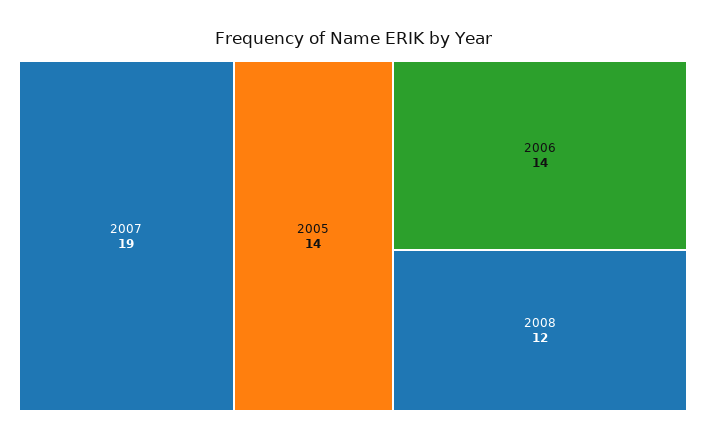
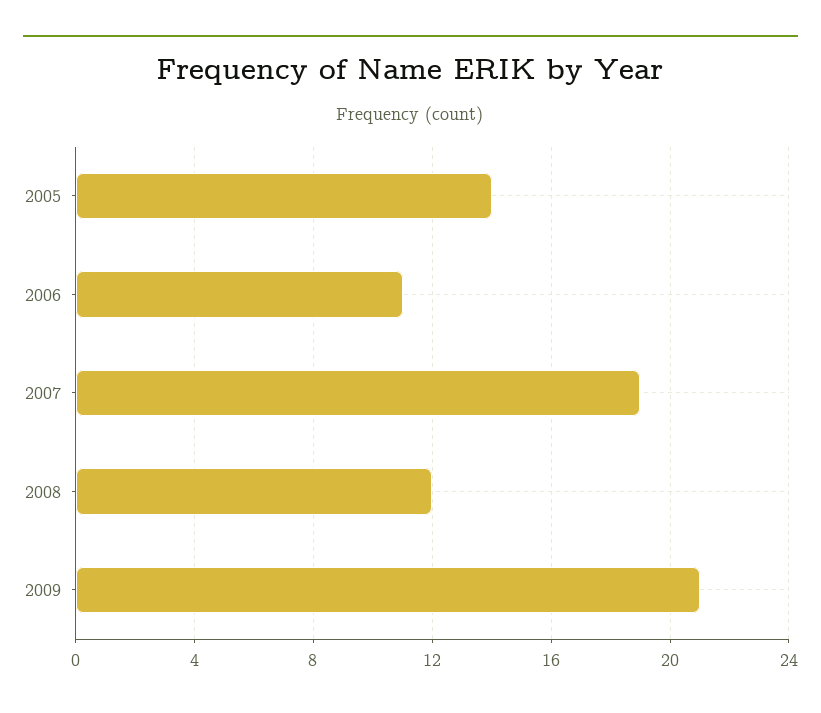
2006: 14 -> 11
2009: none -> 21

